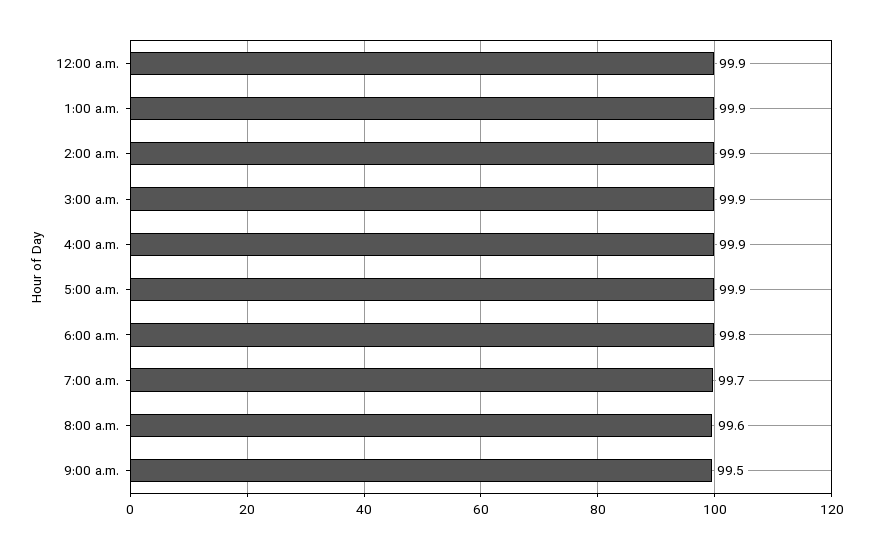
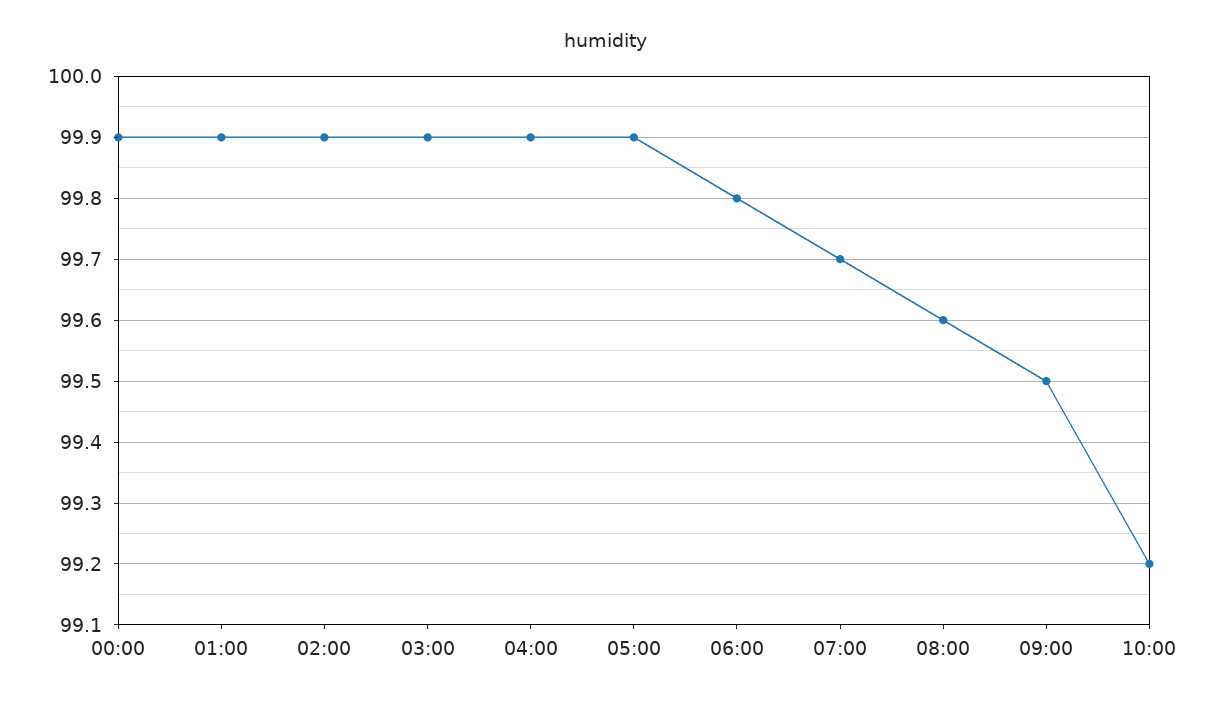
10:00: none -> 99.2

